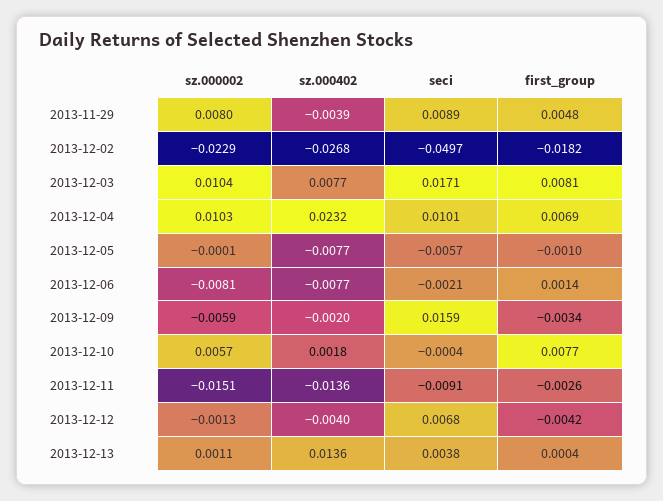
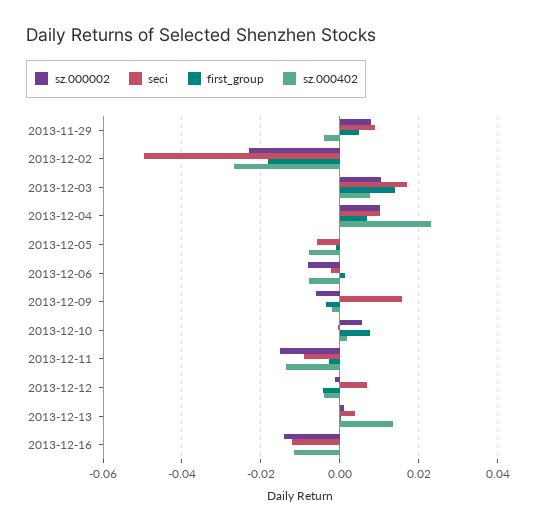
first_group, 2013-12-03: 0.0081 -> 0.014
sz.000002, 2013-12-16: none -> -0.014
seci, 2013-12-16: none -> -0.012
first_group, 2013-12-16: none -> 0
sz.000402, 2013-12-16: none -> -0.012

